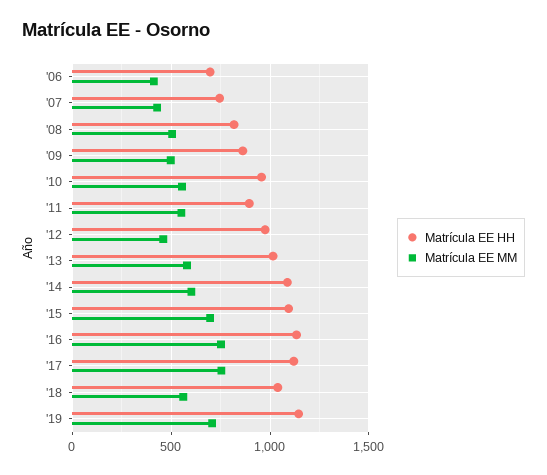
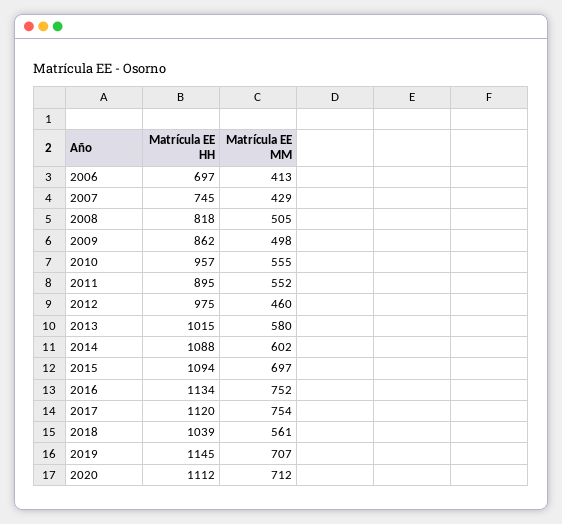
Matrícula EE HH, 2020: none -> 1112
Matrícula EE MM, 2020: none -> 712

